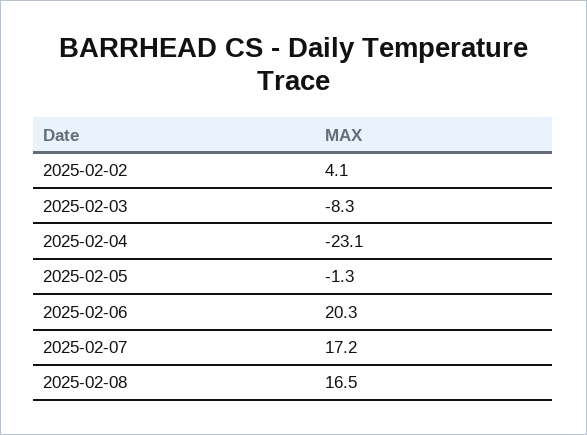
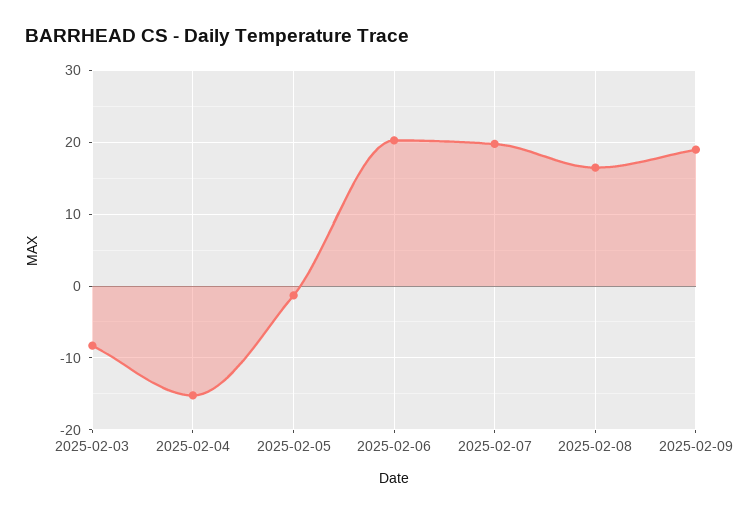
2025-02-02: 4.1 -> none
2025-02-04: -23.1 -> -15
2025-02-07: 17.2 -> 20
2025-02-09: none -> 19

